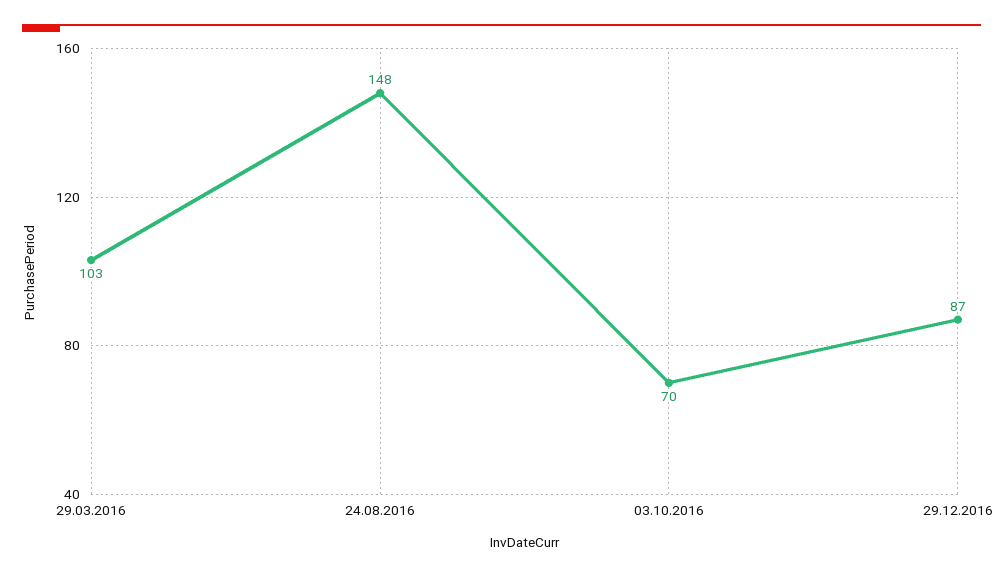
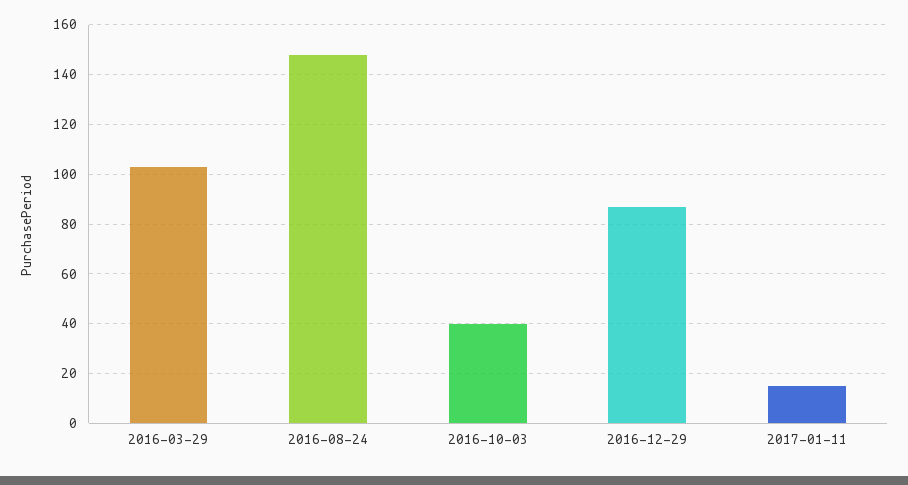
03.10.2016: 70 -> 40
2017-01-11: none -> 15

